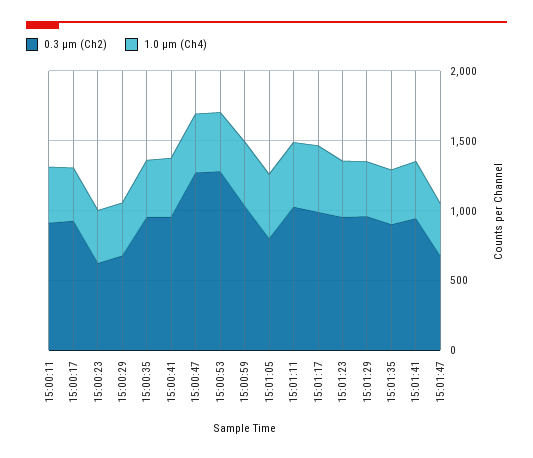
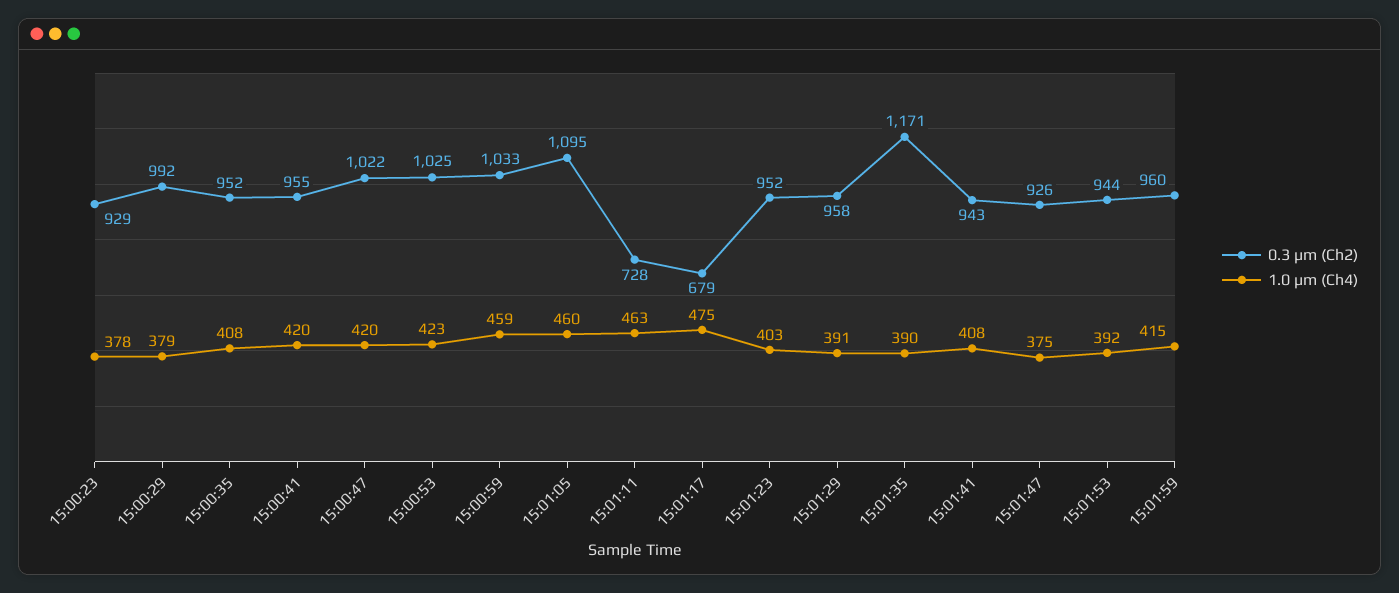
0.3 µm (Ch2), 15:00:11: 900 -> none
1.0 µm (Ch4), 15:00:11: 400 -> none
0.3 µm (Ch2), 15:00:17: 900 -> none
1.0 µm (Ch4), 15:00:17: 400 -> none
0.3 µm (Ch2), 15:00:23: 600 -> 929
0.3 µm (Ch2), 15:00:29: 700 -> 992
0.3 µm (Ch2), 15:00:47: 1300 -> 1022
0.3 µm (Ch2), 15:00:53: 1300 -> 1025
0.3 µm (Ch2), 15:01:05: 800 -> 1095
0.3 µm (Ch2), 15:01:11: 1000 -> 728
0.3 µm (Ch2), 15:01:17: 1000 -> 679
0.3 µm (Ch2), 15:01:35: 900 -> 1171
0.3 µm (Ch2), 15:01:47: 700 -> 926
0.3 µm (Ch2), 15:01:53: none -> 944
1.0 µm (Ch4), 15:01:53: none -> 392
0.3 µm (Ch2), 15:01:59: none -> 960
1.0 µm (Ch4), 15:01:59: none -> 415

